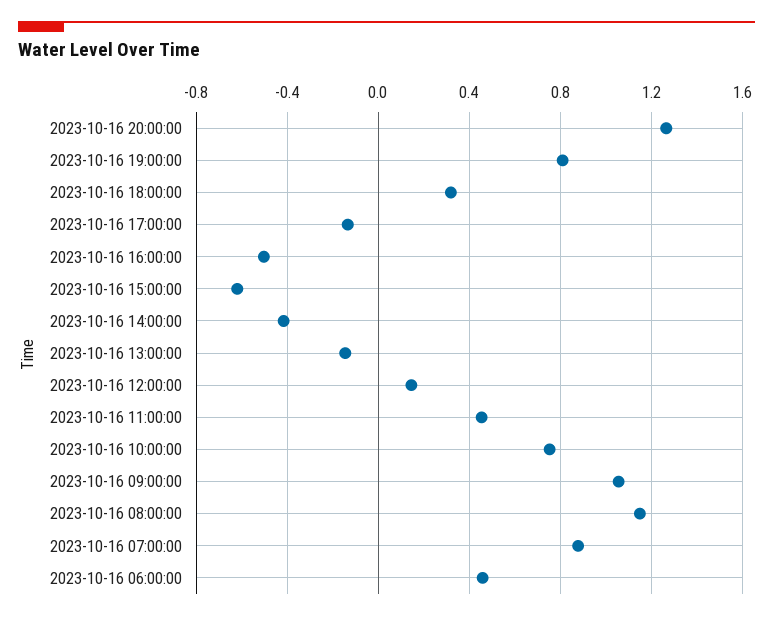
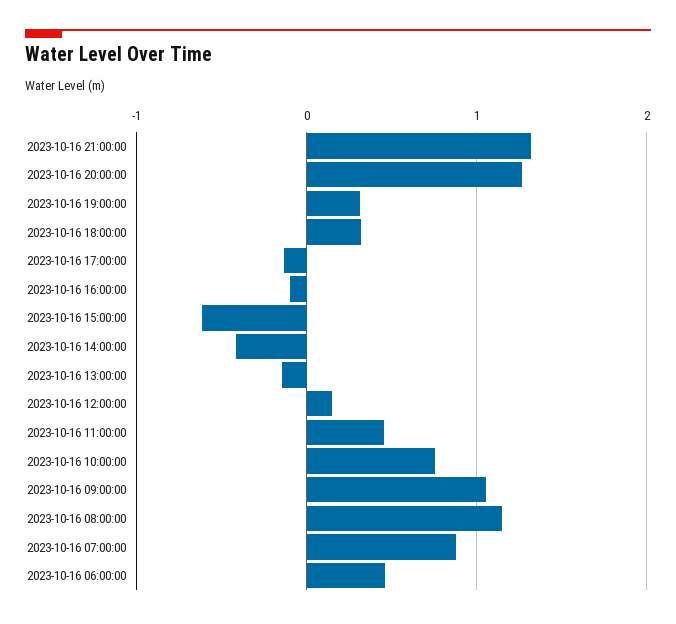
2023-10-16 19:00:00: 0.8 -> 0.3
2023-10-16 16:00:00: -0.5 -> -0.1
2023-10-16 21:00:00: none -> 1.3

